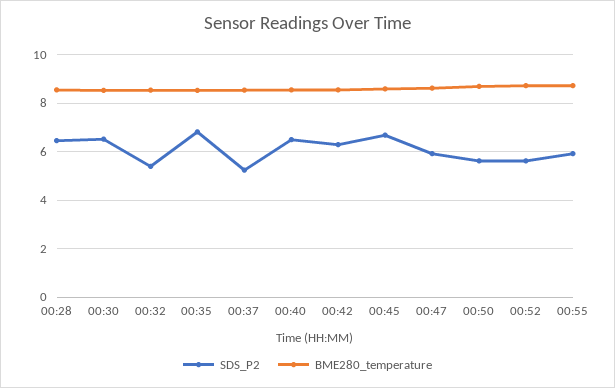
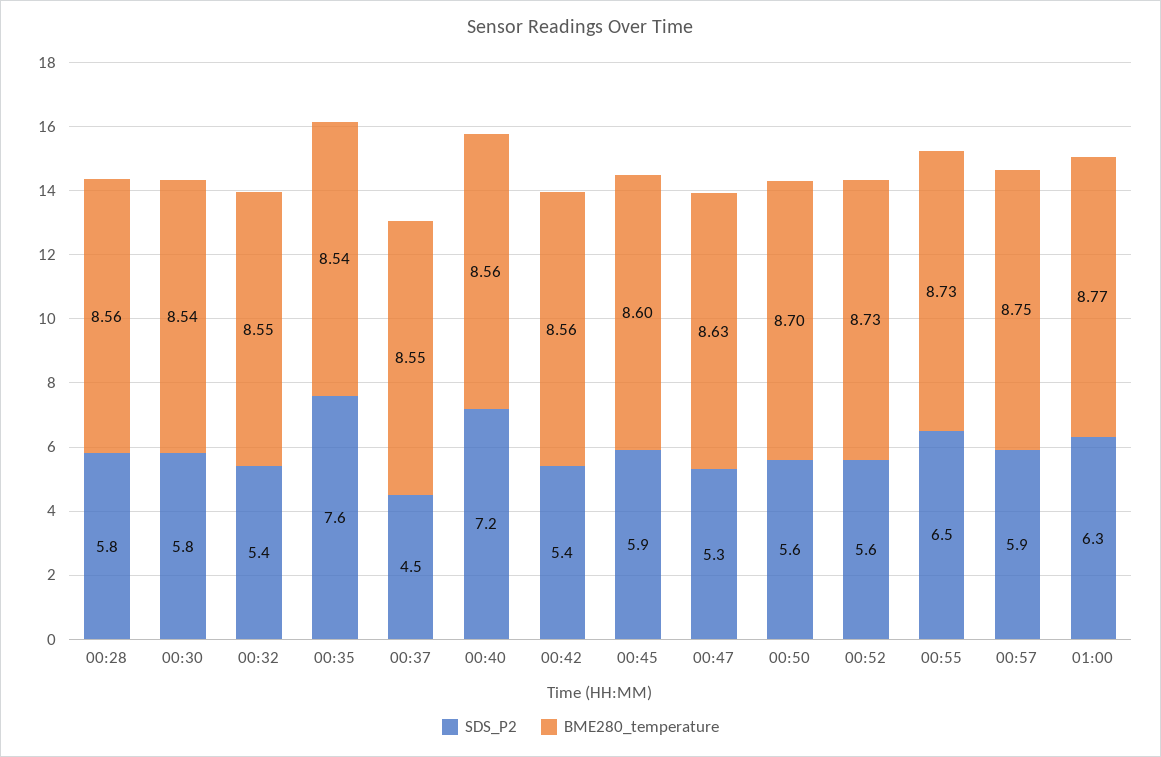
SDS_P2, 00:28: 6.5 -> 5.8
SDS_P2, 00:30: 6.5 -> 5.8
SDS_P2, 00:35: 6.75 -> 7.6
SDS_P2, 00:37: 5.25 -> 4.5
SDS_P2, 00:40: 6.5 -> 7.2
SDS_P2, 00:42: 6.25 -> 5.4
SDS_P2, 00:45: 6.75 -> 5.9
SDS_P2, 00:47: 6 -> 5.3
SDS_P2, 00:55: 6 -> 6.5
SDS_P2, 00:57: none -> 5.9
BME280_temperature, 00:57: none -> 8.75
SDS_P2, 01:00: none -> 6.3
BME280_temperature, 01:00: none -> 8.77

